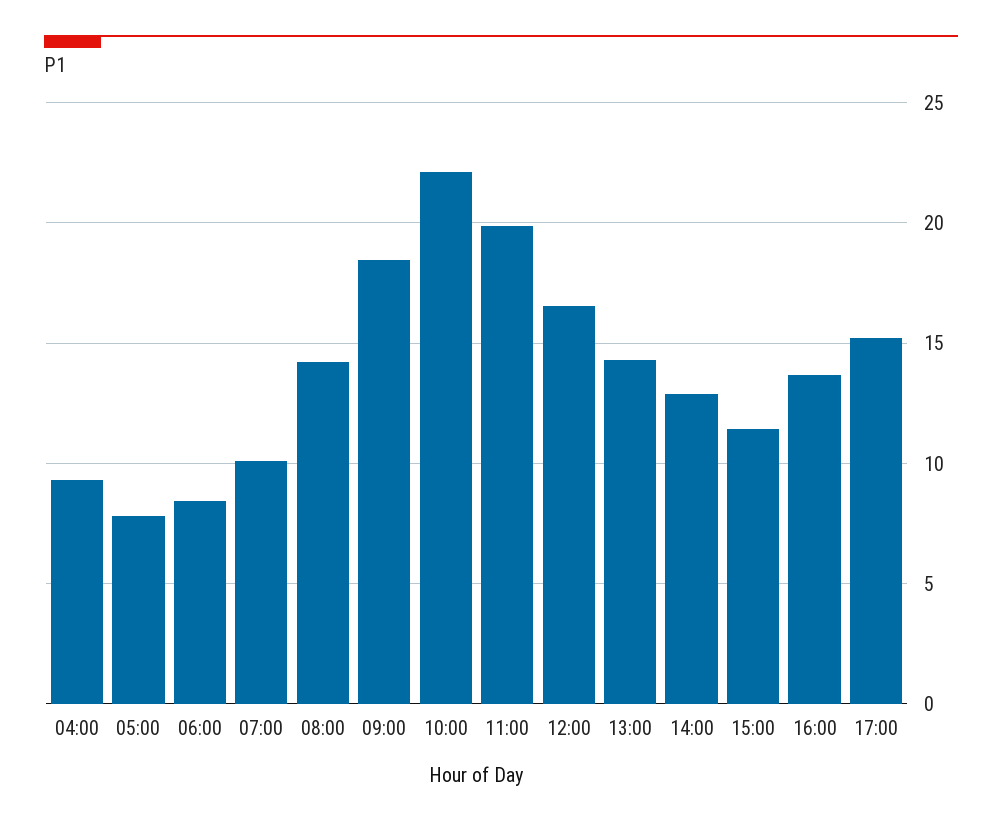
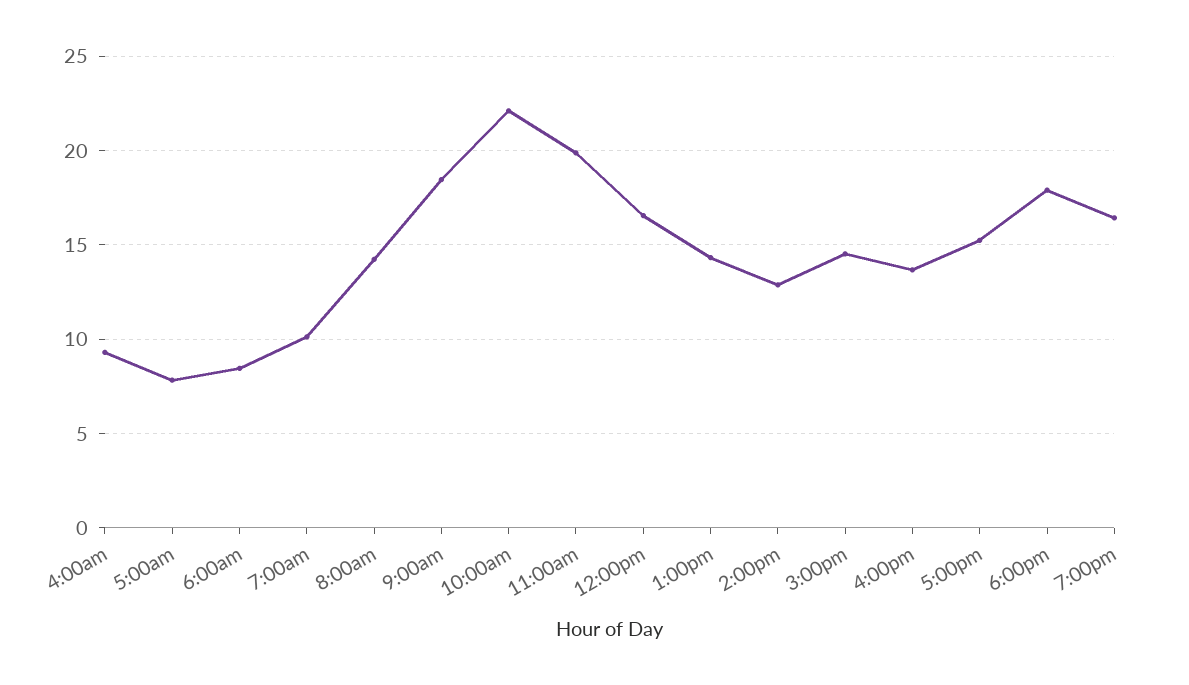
15:00: 11.5 -> 14.5
6:00pm: none -> 18
7:00pm: none -> 16.5

